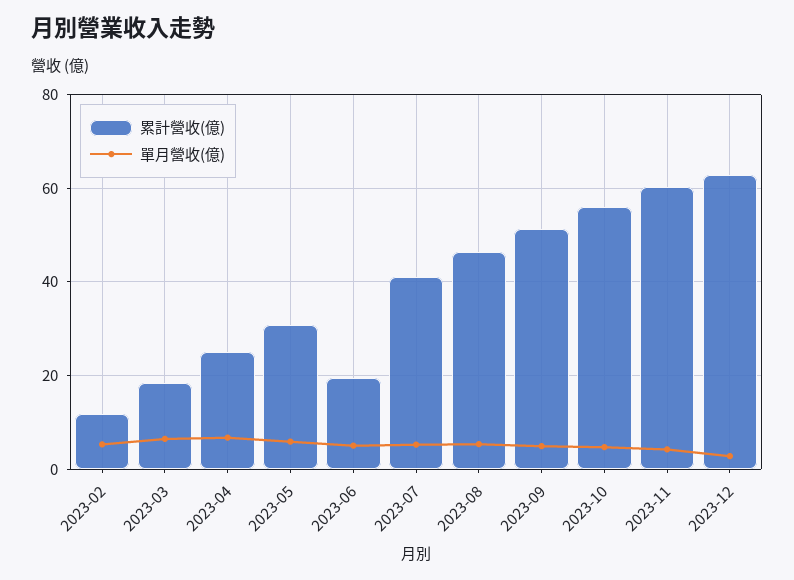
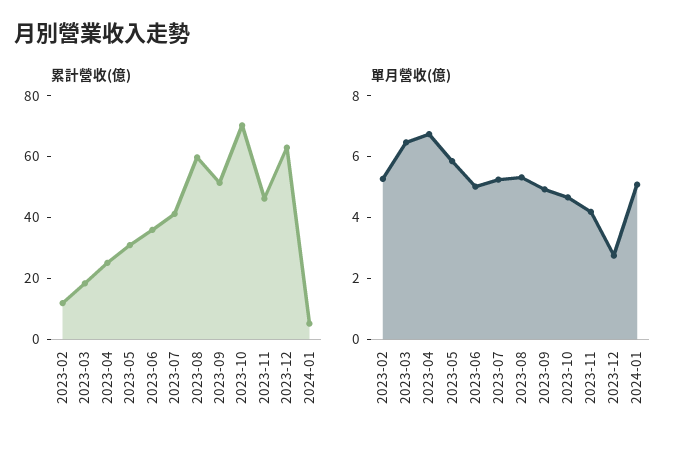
累計營收(億), 2023-06: 20 -> 35
累計營收(億), 2023-08: 46 -> 60
累計營收(億), 2023-10: 56 -> 70
累計營收(億), 2023-11: 60 -> 45
累計營收(億), 2024-01: none -> 5
單月營收(億), 2024-01: none -> 5

